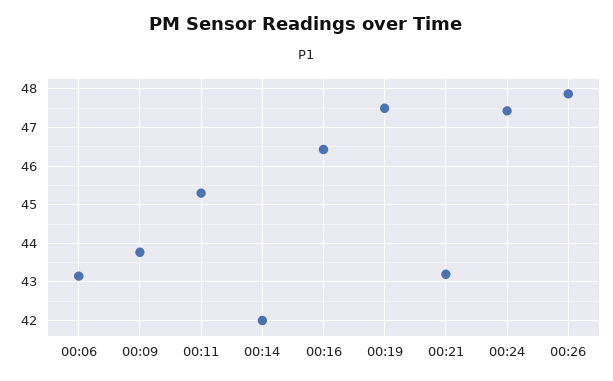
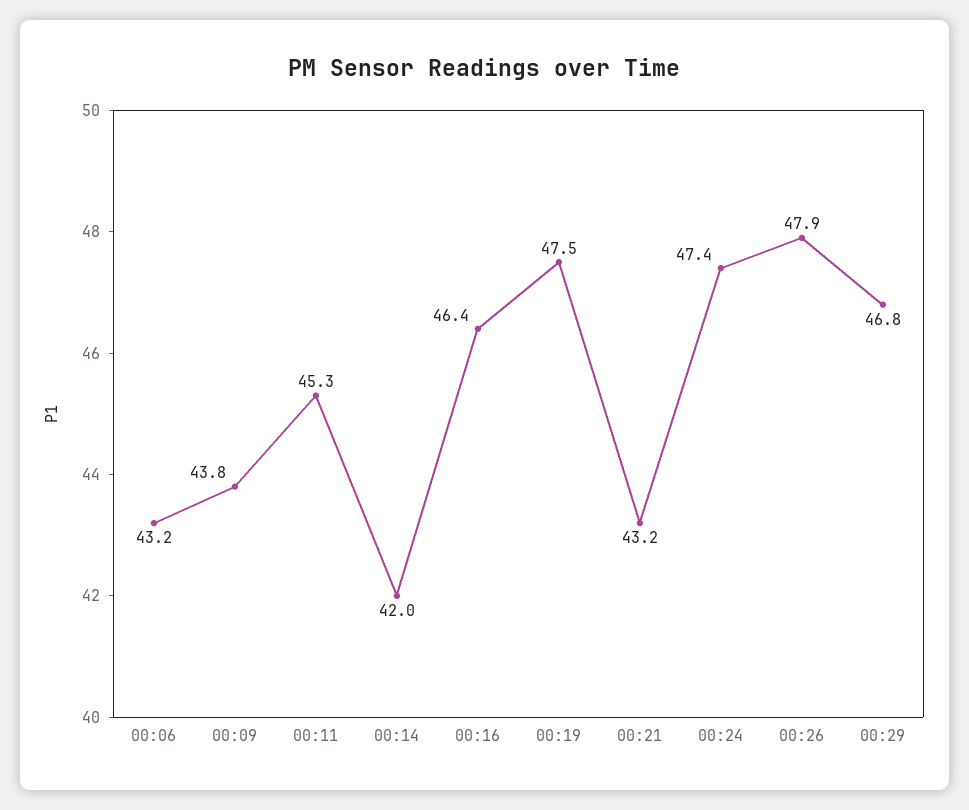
00:29: none -> 46.8

